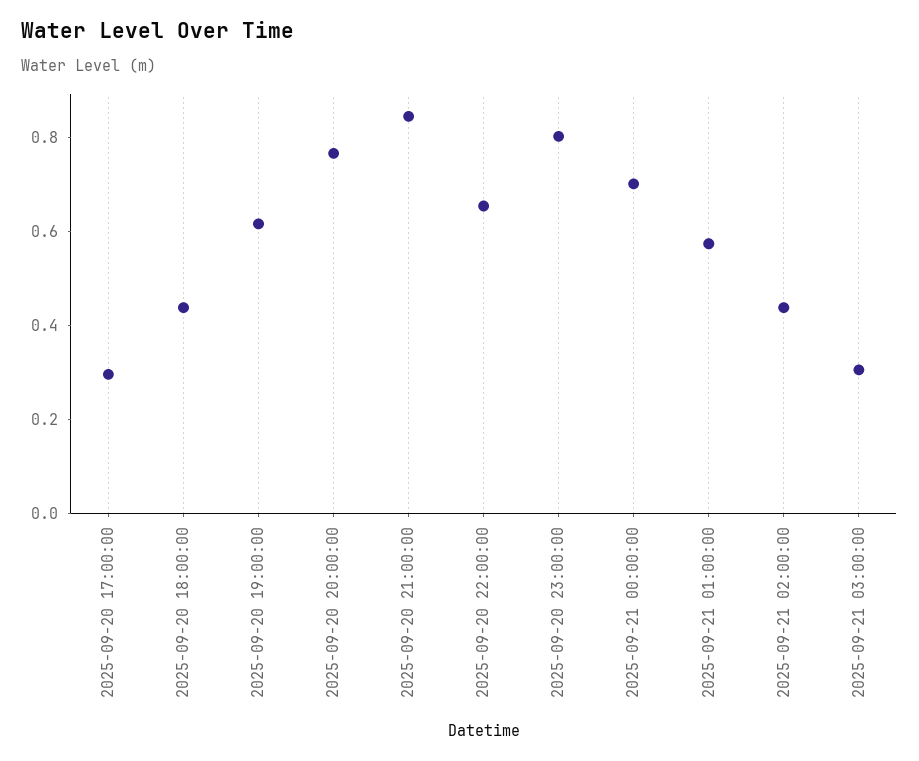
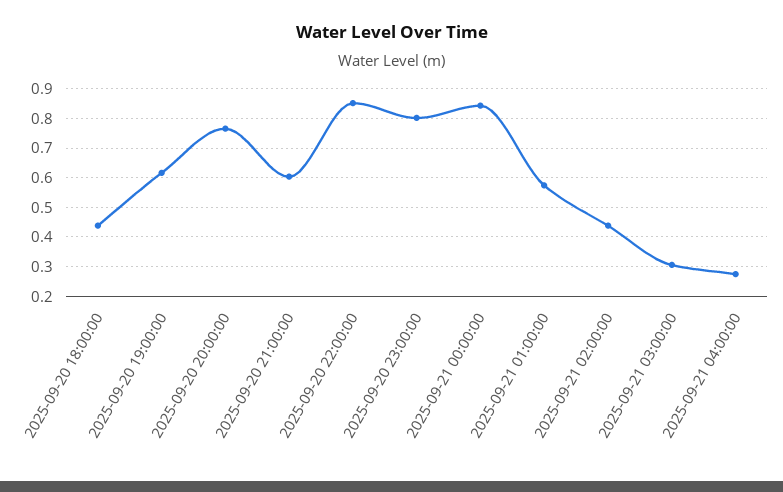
2025-09-20 17:00:00: 0.3 -> none
2025-09-20 21:00:00: 0.85 -> 0.6
2025-09-20 22:00:00: 0.65 -> 0.85
2025-09-21 00:00:00: 0.7 -> 0.85
2025-09-21 04:00:00: none -> 0.275

